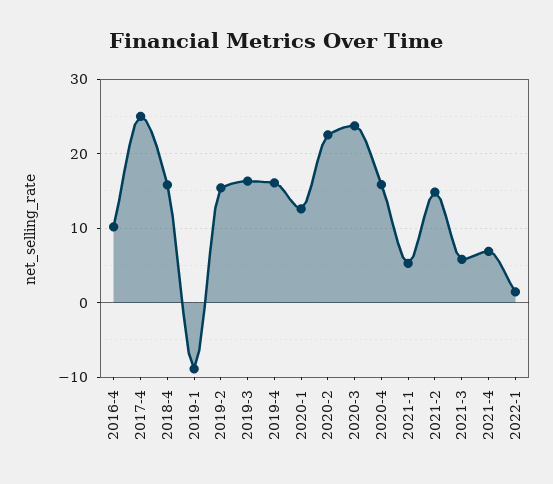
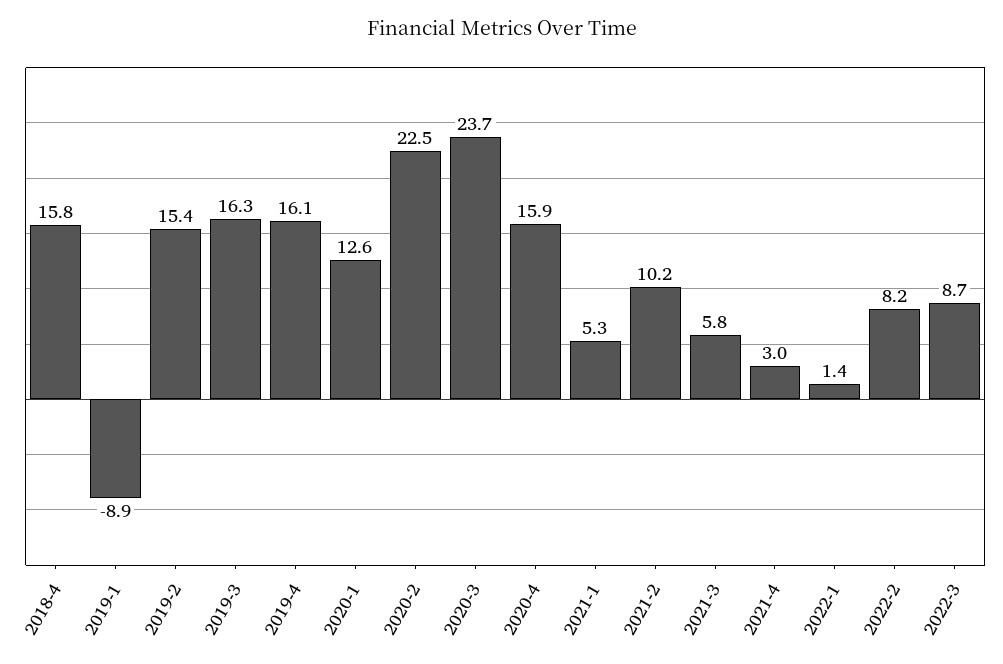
2016-4: 10 -> none
2017-4: 25 -> none
2021-2: 15 -> 10.2
2021-4: 7 -> 3
2022-2: none -> 8.2
2022-3: none -> 8.7

